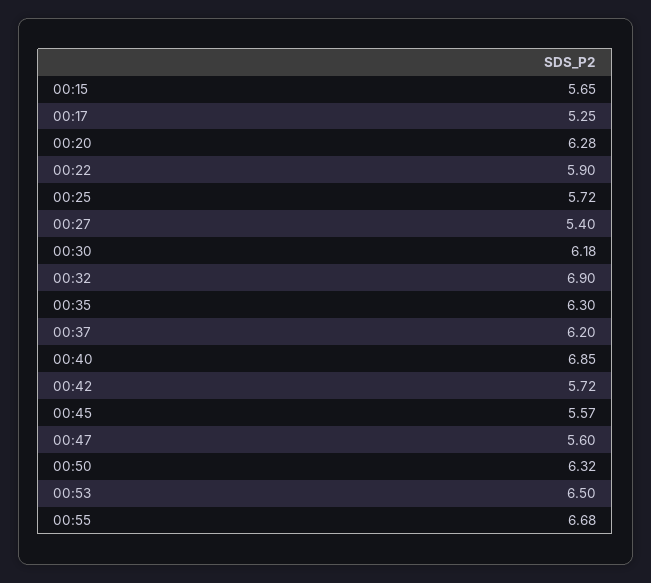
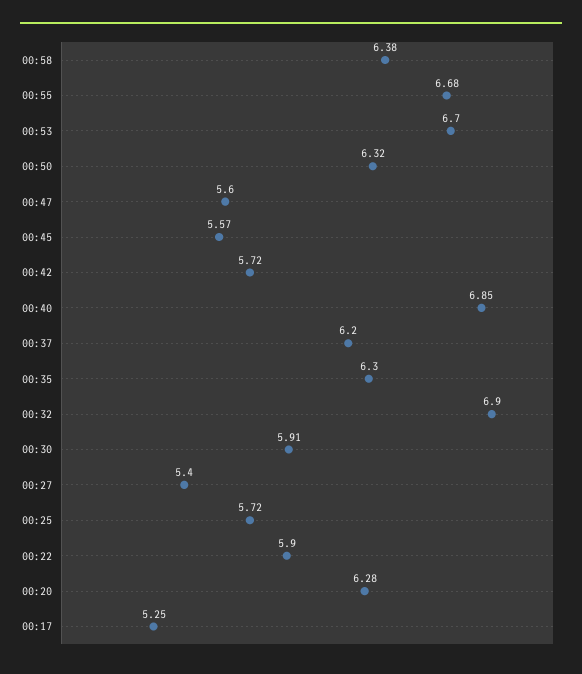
00:15: 5.65 -> none
00:30: 6.18 -> 5.91
00:53: 6.5 -> 6.7
00:58: none -> 6.38

